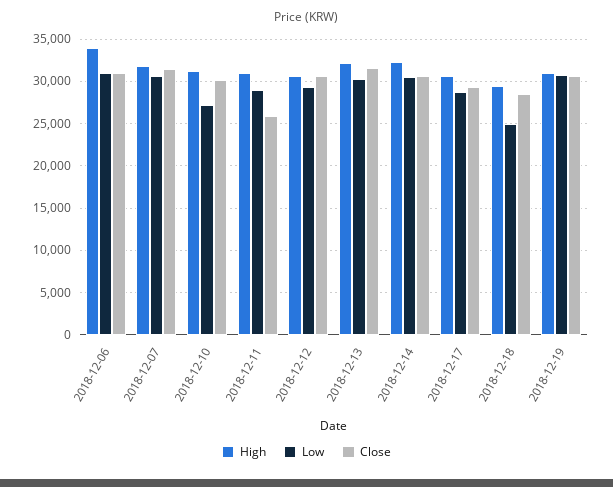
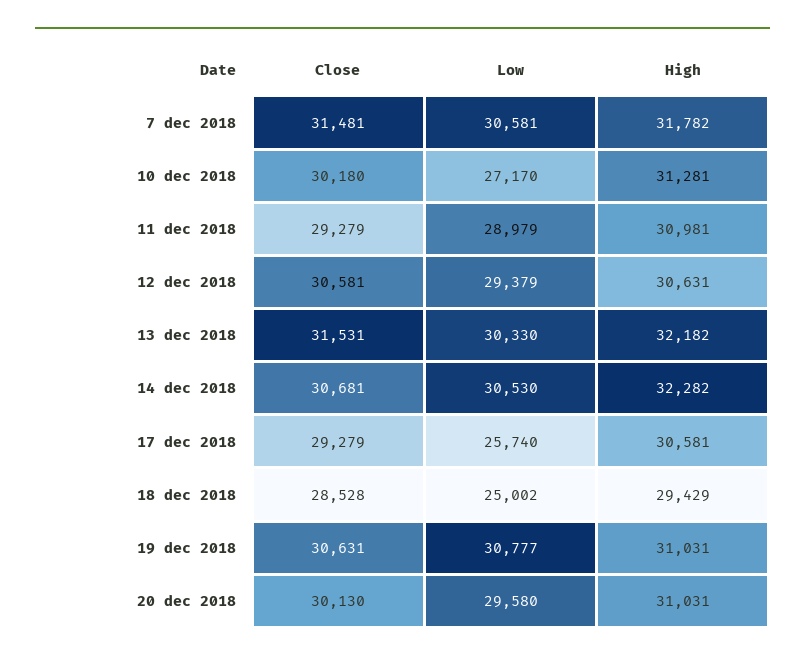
High, 2018-12-06: 34000 -> none
Low, 2018-12-06: 31000 -> none
Close, 2018-12-06: 31000 -> none
Close, 2018-12-11: 26000 -> 29279
Low, 2018-12-17: 29000 -> 25740
Close, 20 dec 2018: none -> 30130
Low, 20 dec 2018: none -> 29580
High, 20 dec 2018: none -> 31031

